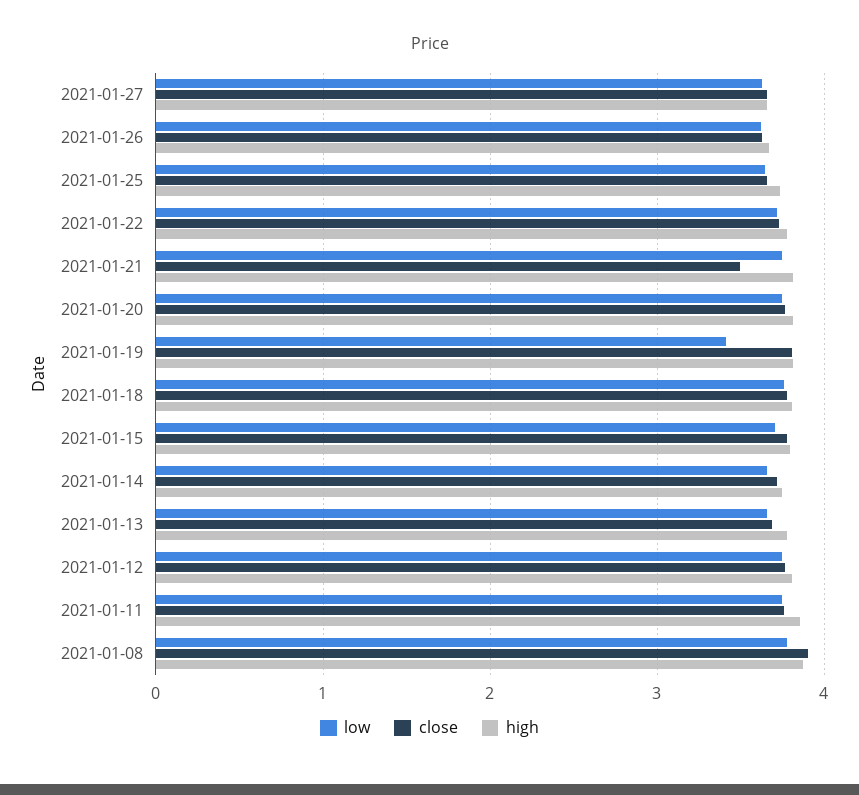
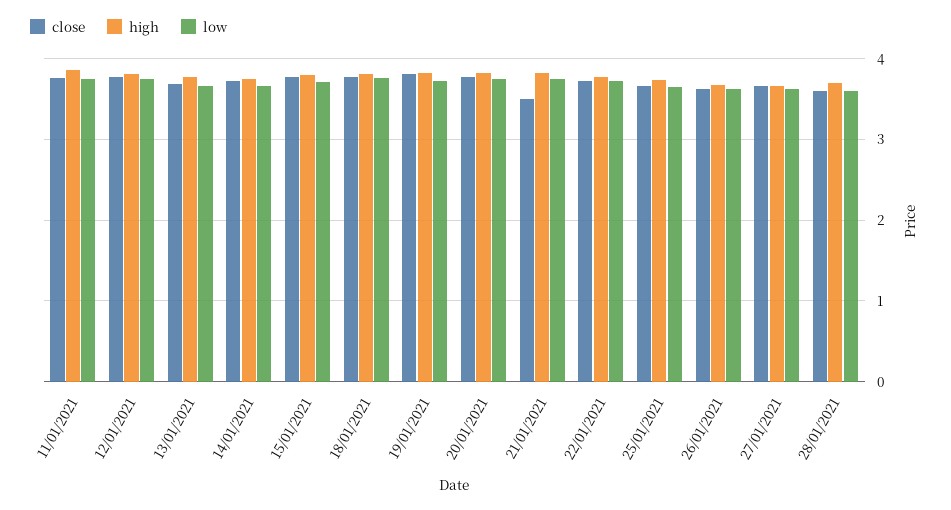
low, 2021-01-19: 3.4 -> 3.7
low, 2021-01-08: 3.8 -> none
close, 2021-01-08: 3.9 -> none
high, 2021-01-08: 3.9 -> none
close, 28/01/2021: none -> 3.6
high, 28/01/2021: none -> 3.7
low, 28/01/2021: none -> 3.6

